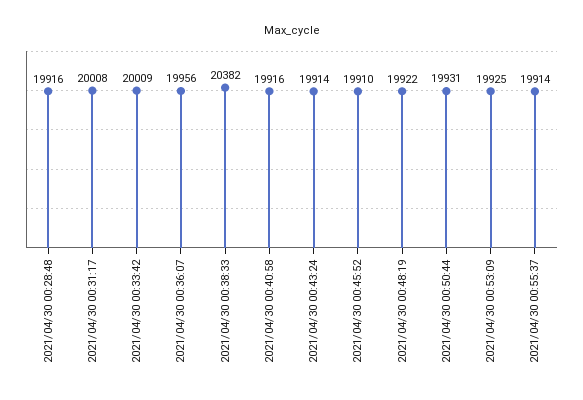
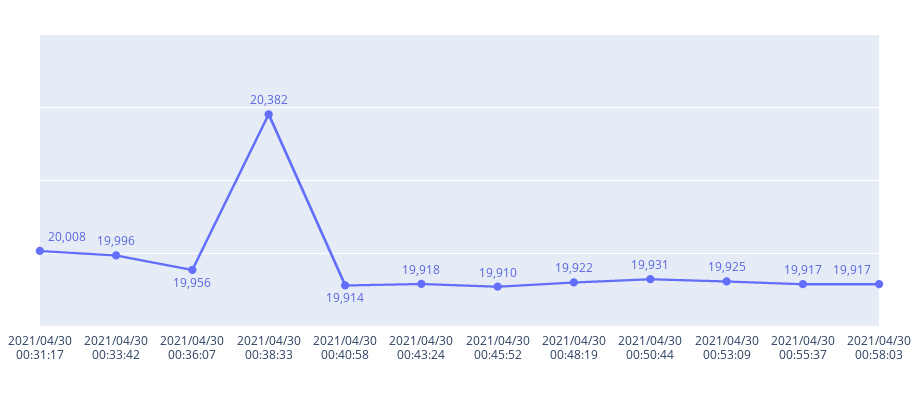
2021/04/30 00:28:48: 19916 -> none
2021/04/30 00:33:42: 20009 -> 19996
2021/04/30 00:40:58: 19916 -> 19914
2021/04/30 00:43:24: 19914 -> 19918
2021/04/30 00:55:37: 19914 -> 19917
2021/04/30 00:58:03: none -> 19917

